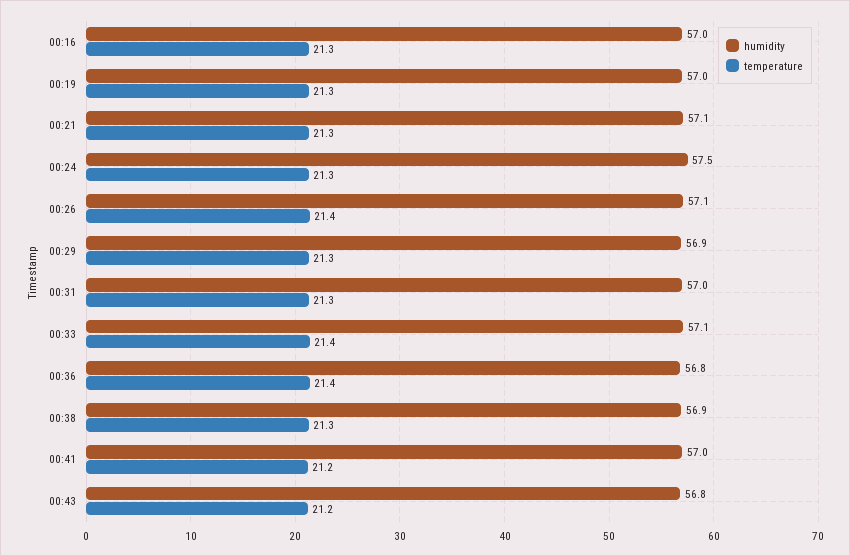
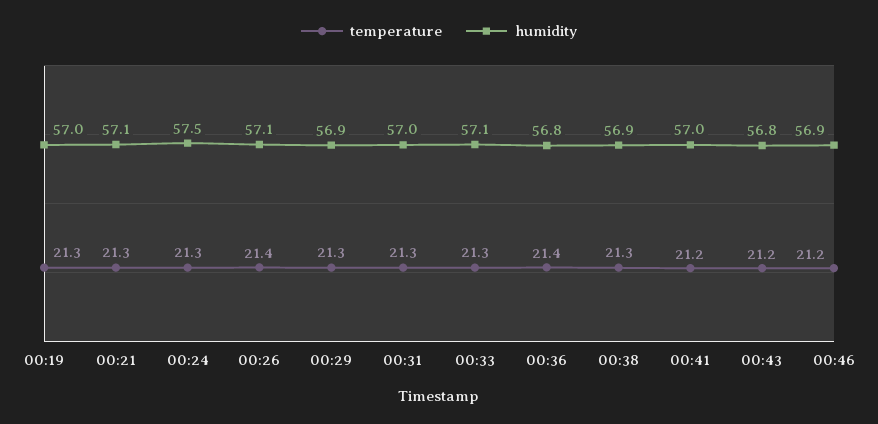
humidity, 00:16: 57 -> none
temperature, 00:16: 21.3 -> none
temperature, 00:33: 21.4 -> 21.3
temperature, 00:46: none -> 21.2
humidity, 00:46: none -> 56.9

